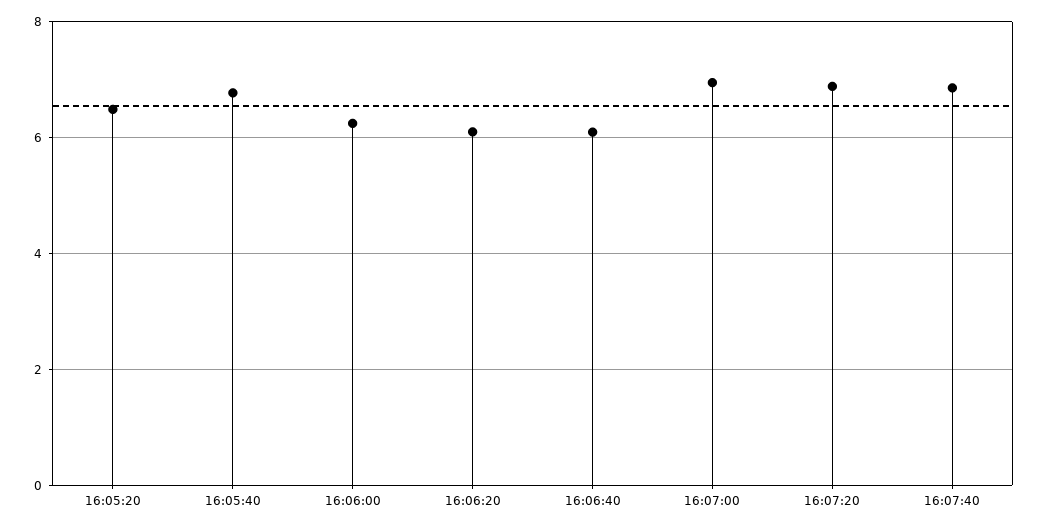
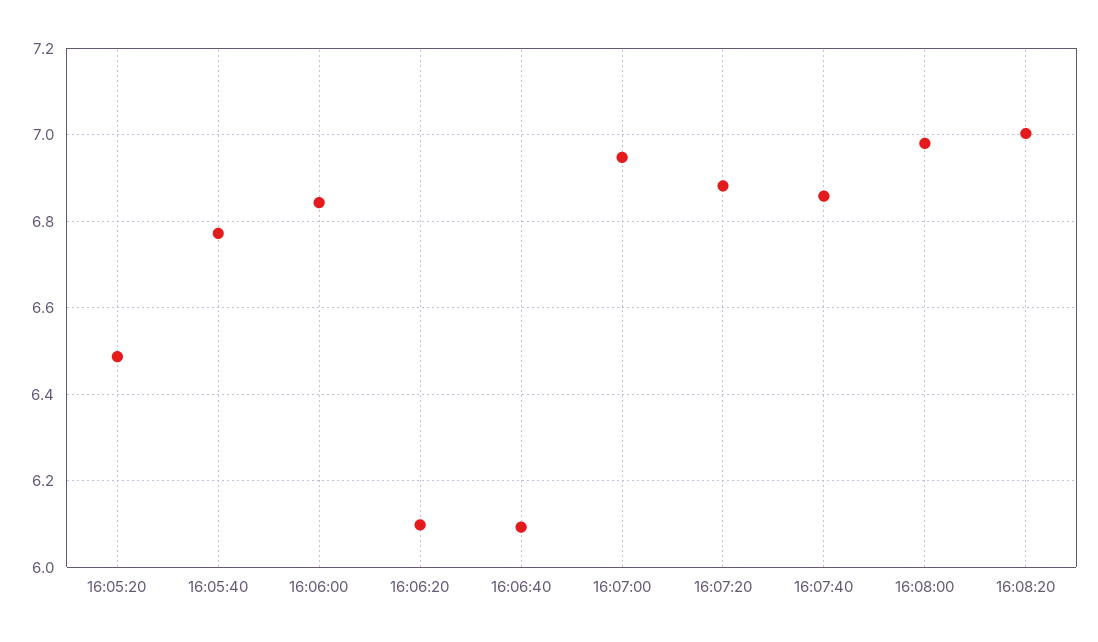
16:06:00: 6.2 -> 6.84
16:08:00: none -> 6.98
16:08:20: none -> 7

